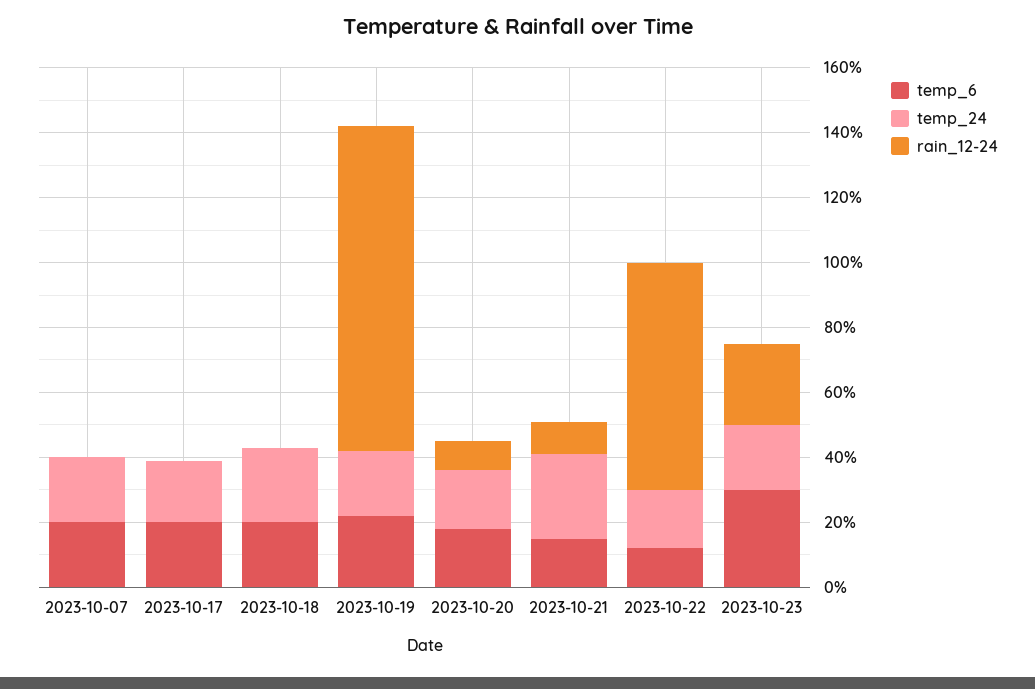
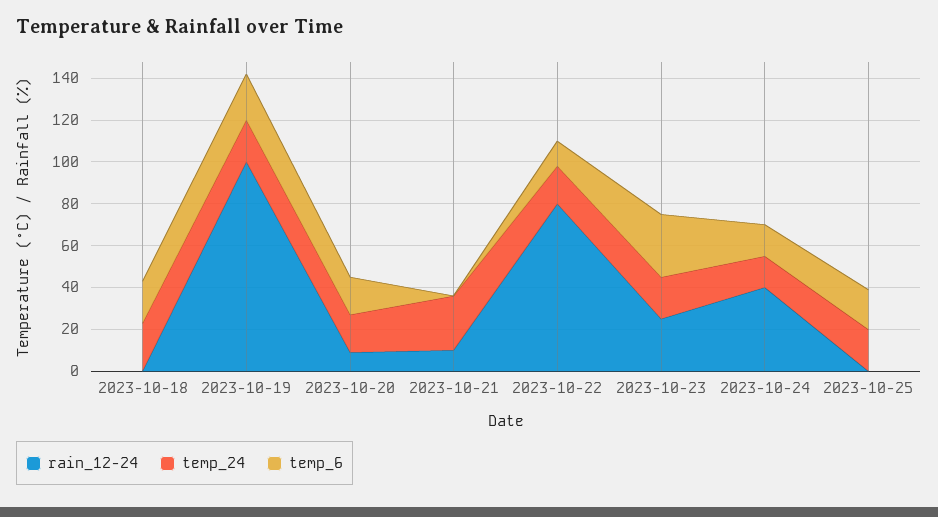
temp_6, 2023-10-07: 20 -> none
temp_24, 2023-10-07: 20 -> none
rain_12-24, 2023-10-07: 0 -> none
temp_6, 2023-10-17: 20 -> none
temp_24, 2023-10-17: 20 -> none
rain_12-24, 2023-10-17: 0 -> none
temp_6, 2023-10-21: 15 -> 0
rain_12-24, 2023-10-22: 70 -> 80
rain_12-24, 2023-10-24: none -> 40
temp_24, 2023-10-24: none -> 15
temp_6, 2023-10-24: none -> 15
rain_12-24, 2023-10-25: none -> 0
temp_24, 2023-10-25: none -> 20
temp_6, 2023-10-25: none -> 20

